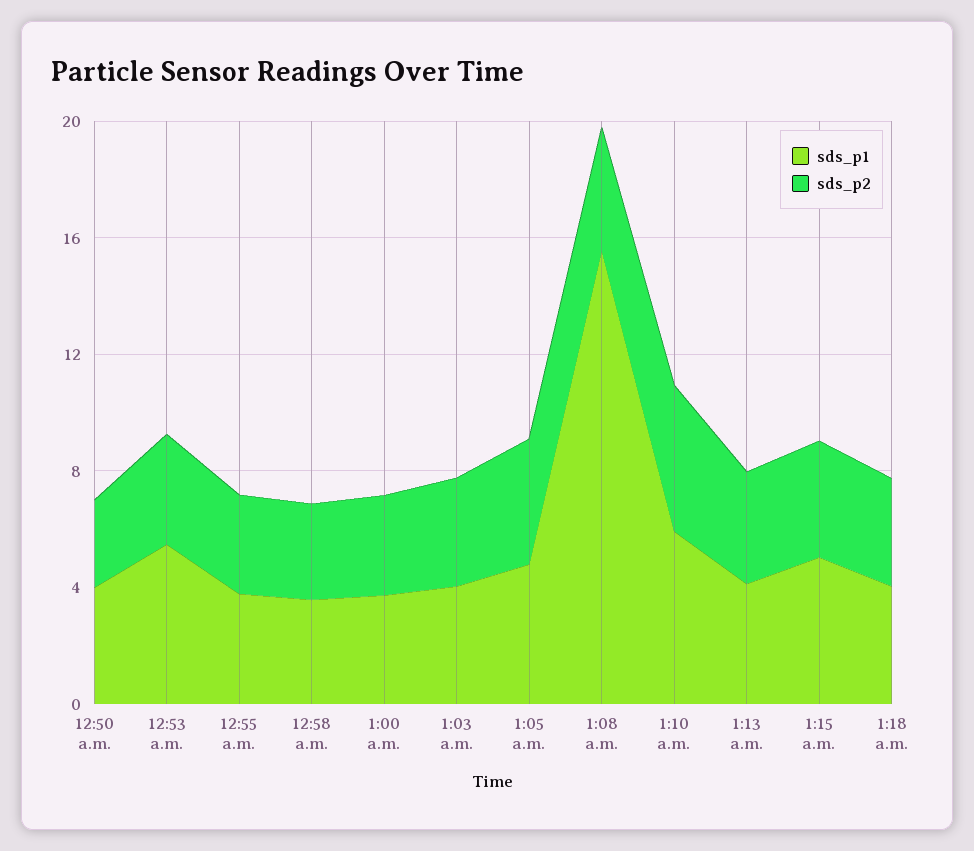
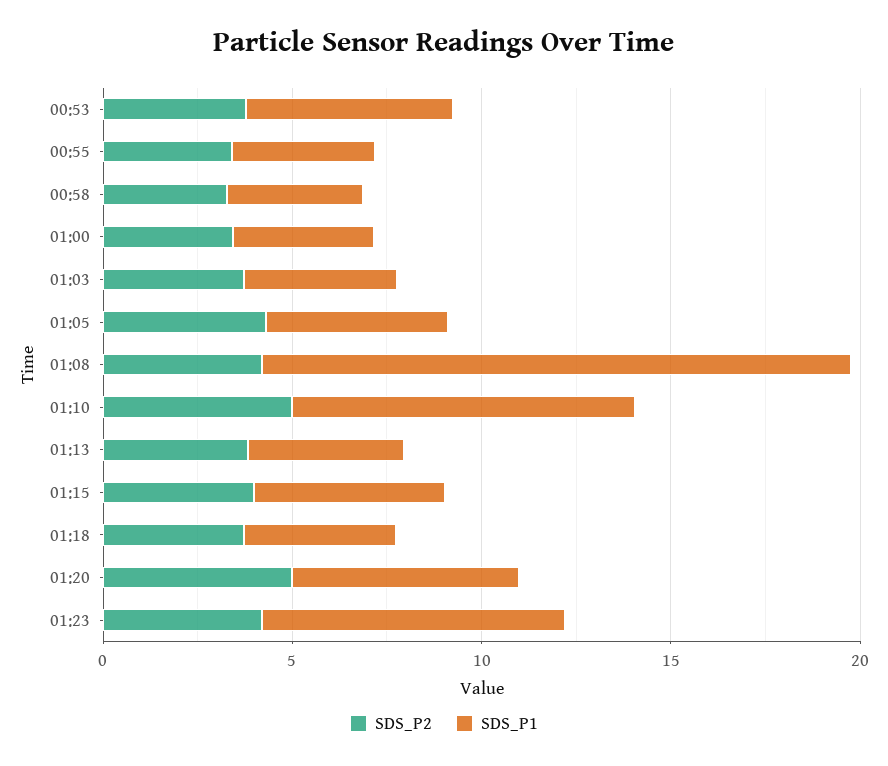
sds_p1, 12:50 a.m.: 4 -> none
sds_p2, 12:50 a.m.: 3 -> none
sds_p1, 1:10 a.m.: 6 -> 9
sds_p2, 01:20: none -> 5
sds_p1, 01:20: none -> 6
sds_p2, 01:23: none -> 4
sds_p1, 01:23: none -> 8

